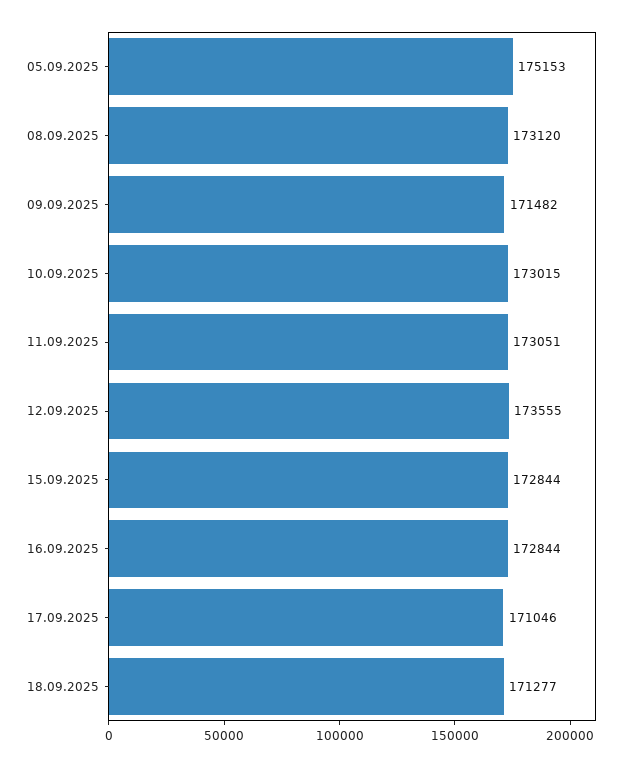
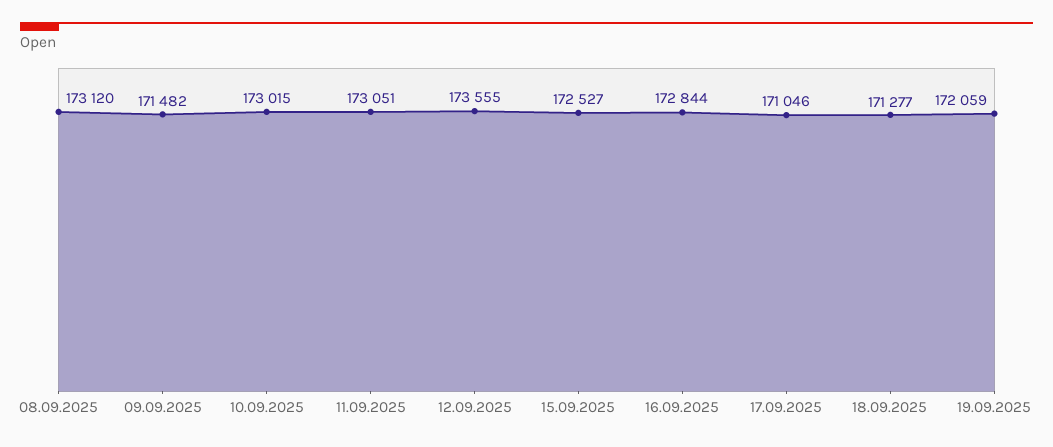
05.09.2025: 175153 -> none
15.09.2025: 172844 -> 172527
19.09.2025: none -> 172059

